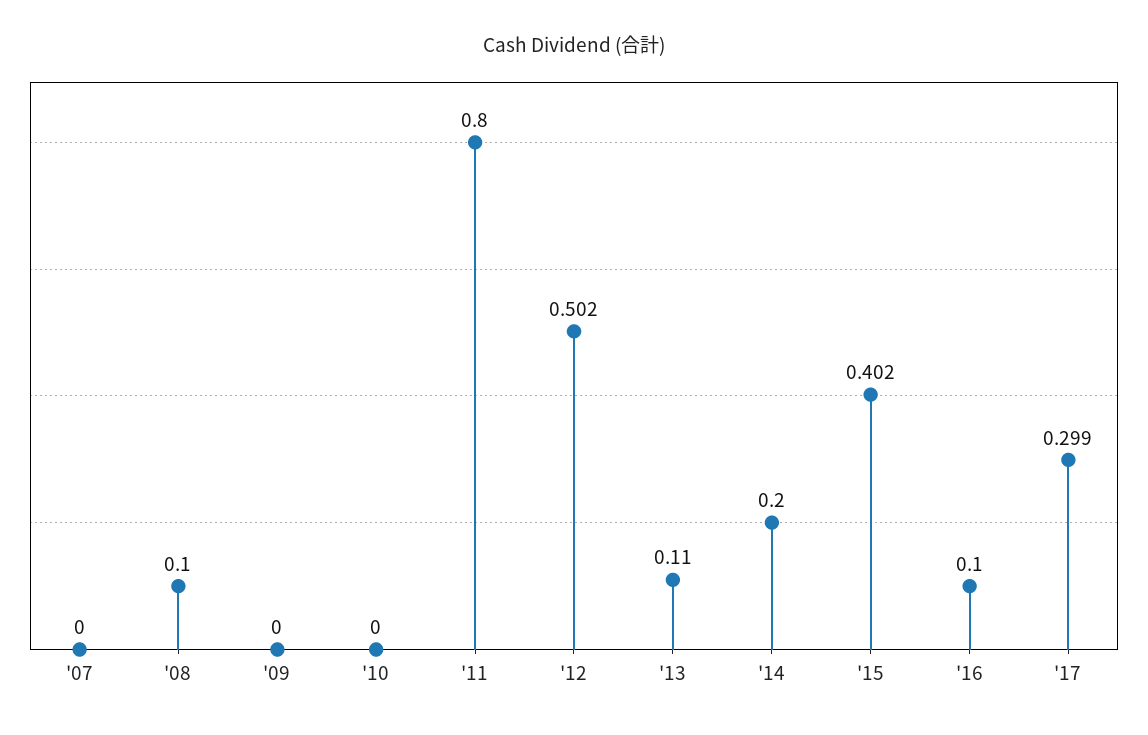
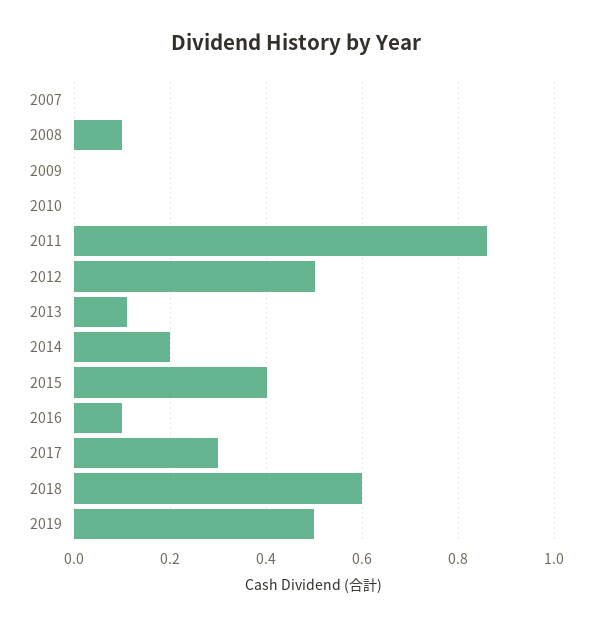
'11: 0.8 -> 0.86
2018: none -> 0.6
2019: none -> 0.5

